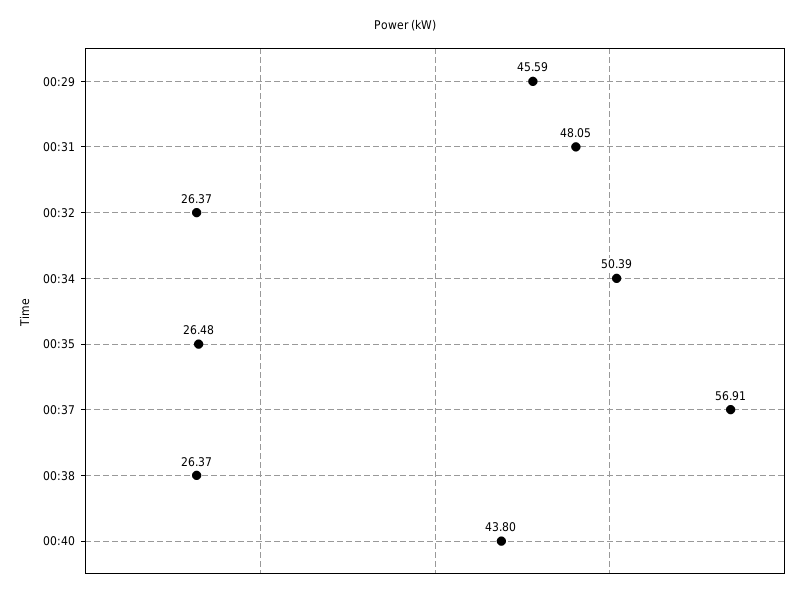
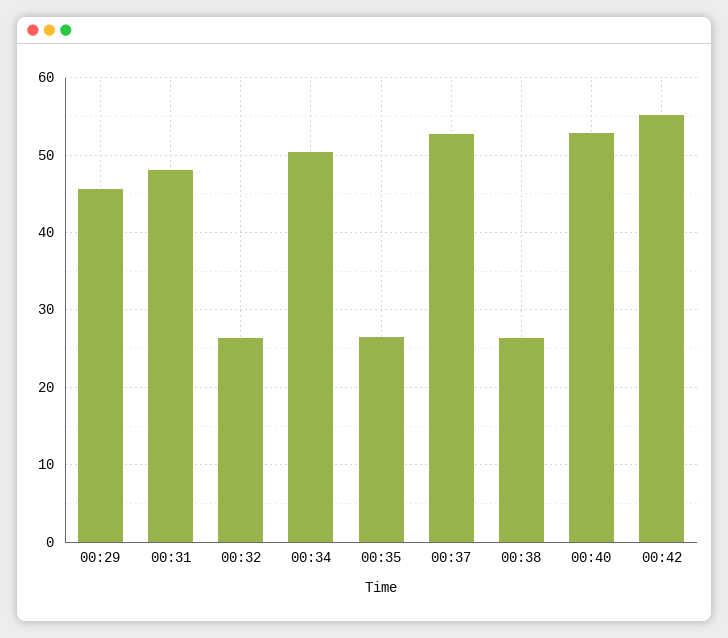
00:37: 56.91 -> 53
00:40: 43.8 -> 53
00:42: none -> 55

